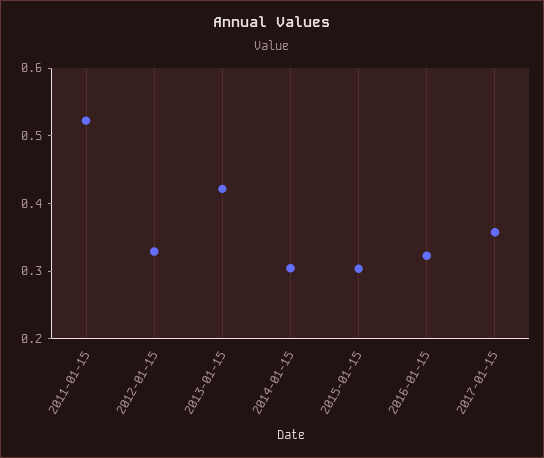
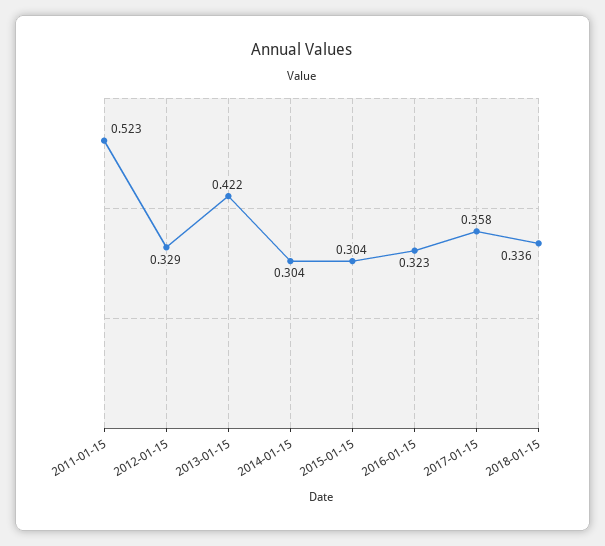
2018-01-15: none -> 0.336

